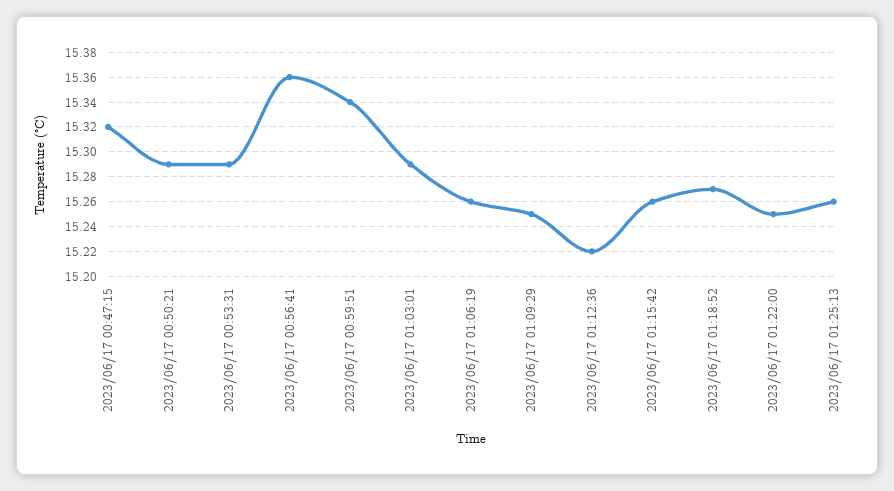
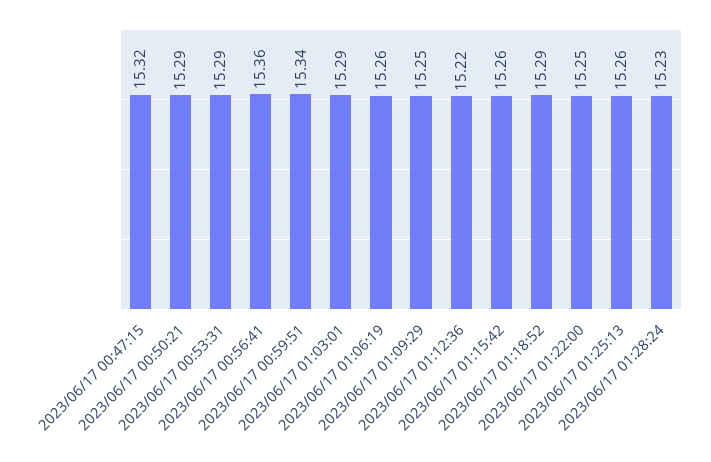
2023/06/17 01:18:52: 15.27 -> 15.29
2023/06/17 01:28:24: none -> 15.23

